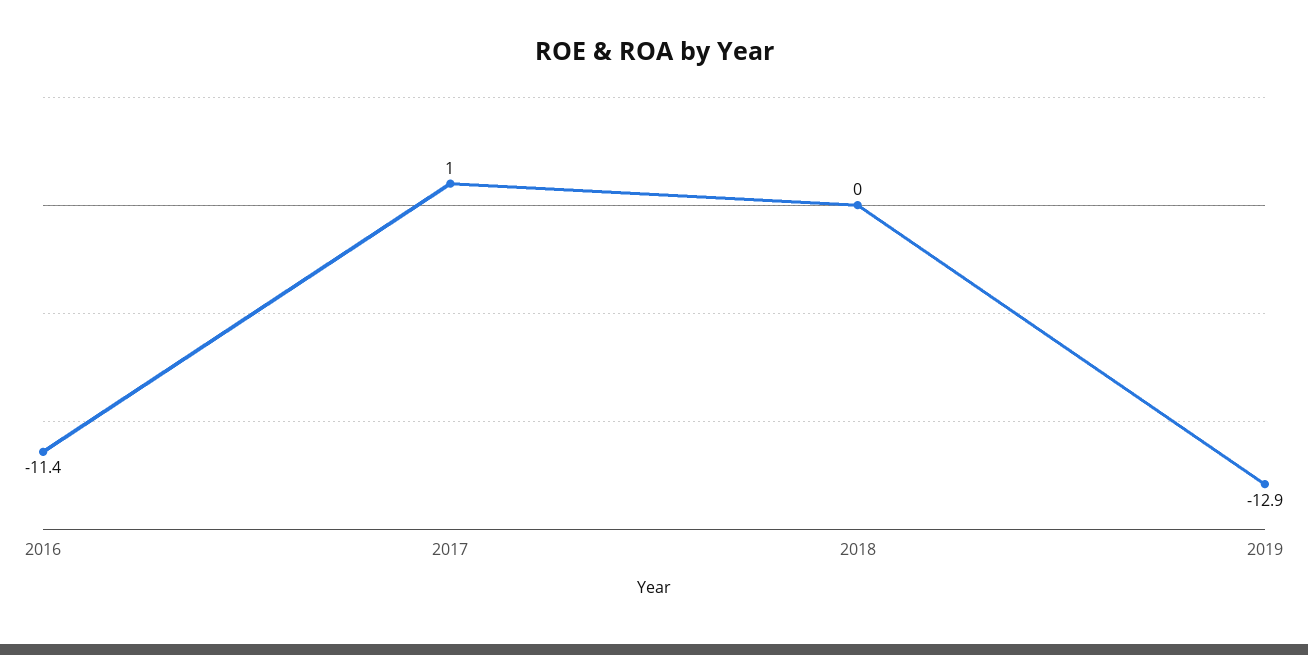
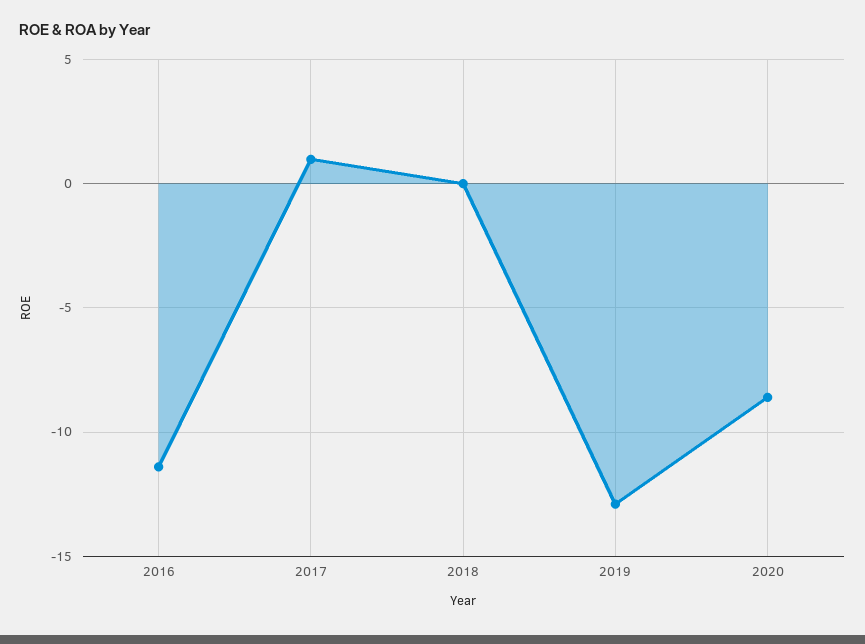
2020: none -> -8.5

